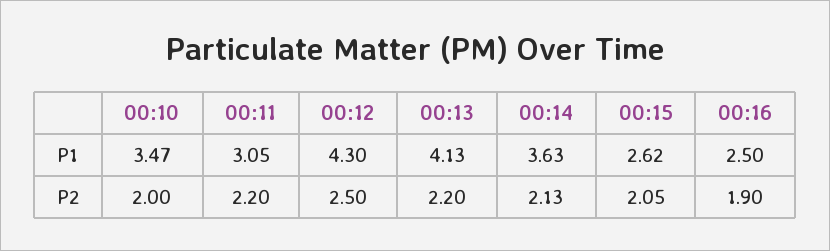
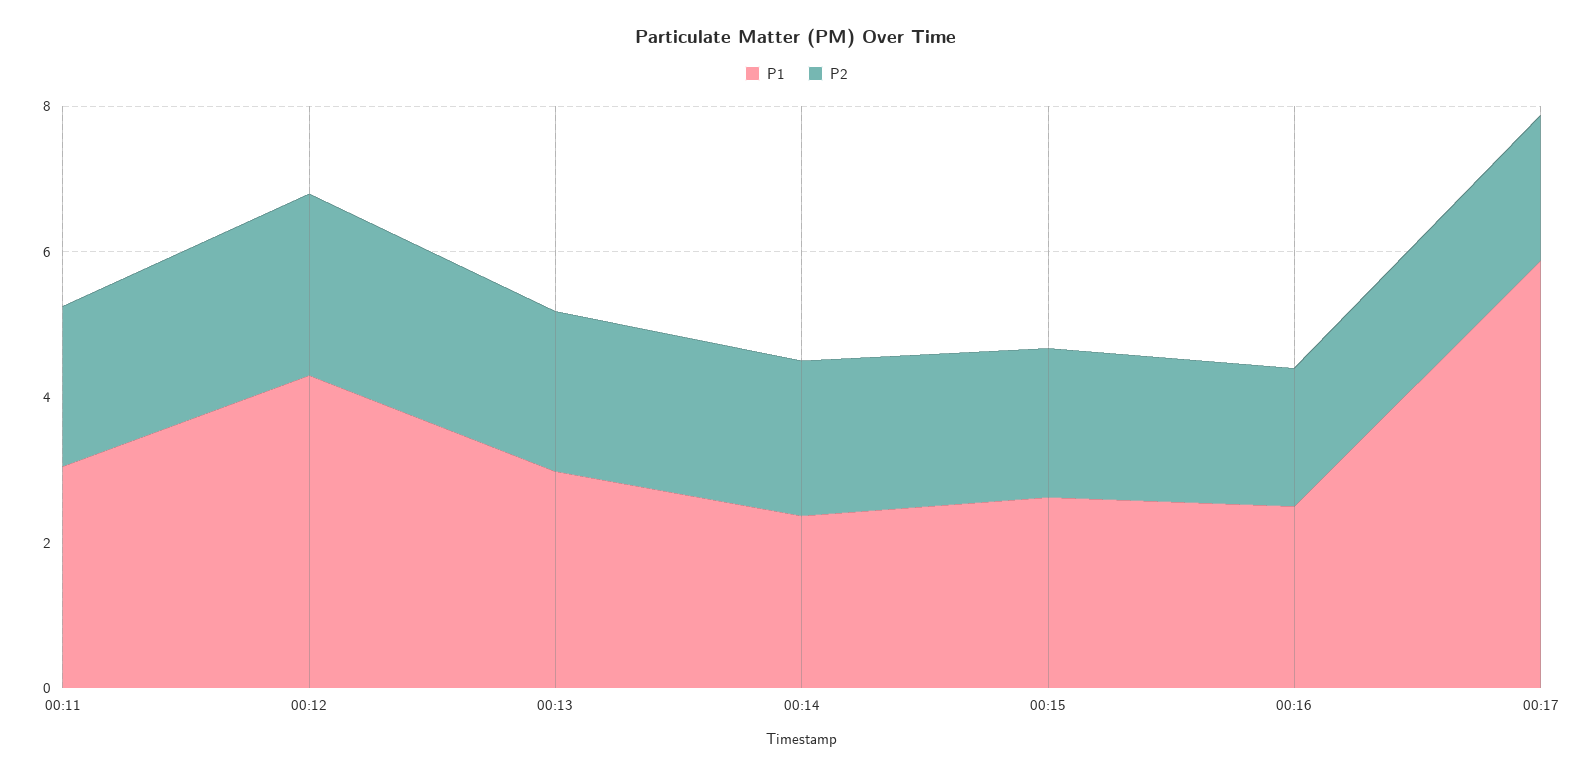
P1, 00:10: 3.47 -> none
P1, 00:13: 4.13 -> 3
P1, 00:14: 3.63 -> 2.5
P2, 00:10: 2 -> none
P1, 00:17: none -> 6
P2, 00:17: none -> 2

